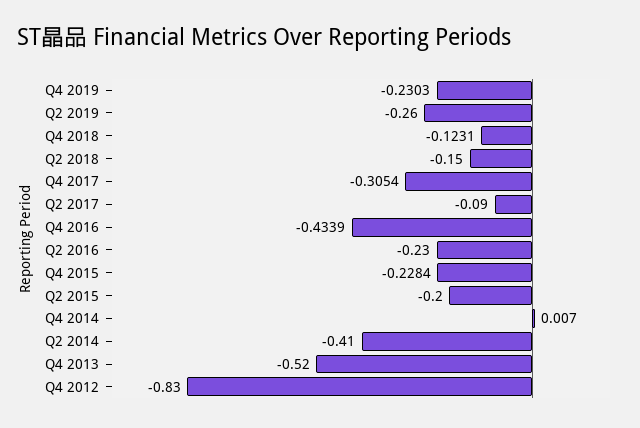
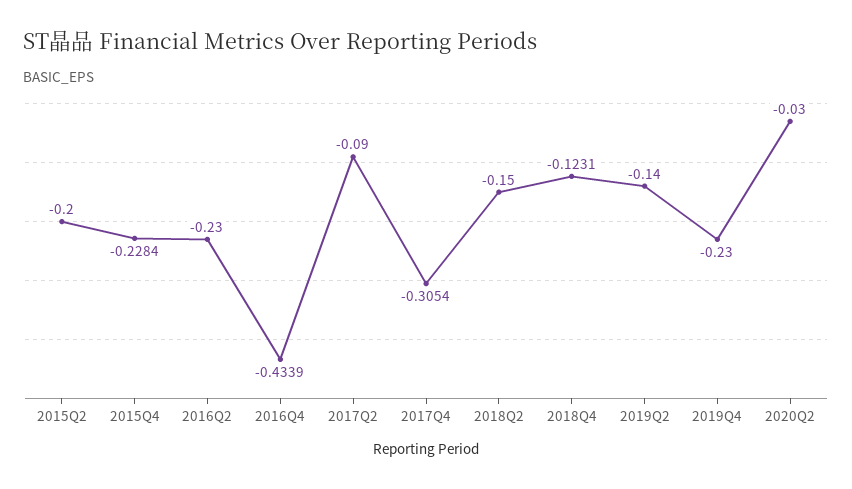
Q4 2019: -0.2303 -> -0.23
Q2 2019: -0.26 -> -0.14
Q4 2014: 0.007 -> none
Q2 2014: -0.41 -> none
Q4 2013: -0.52 -> none
Q4 2012: -0.83 -> none
2020Q2: none -> -0.03

